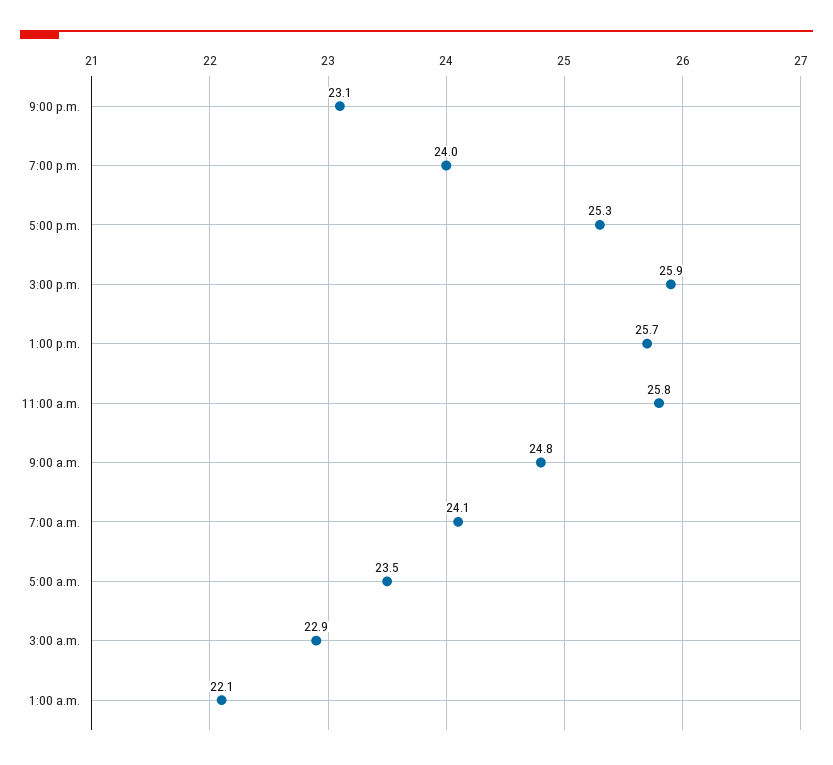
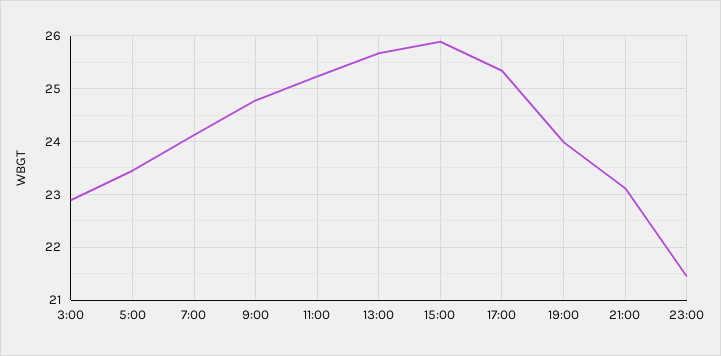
11:00 a.m.: 25.8 -> 25.2
1:00 a.m.: 22.1 -> none
23:00: none -> 21.4

